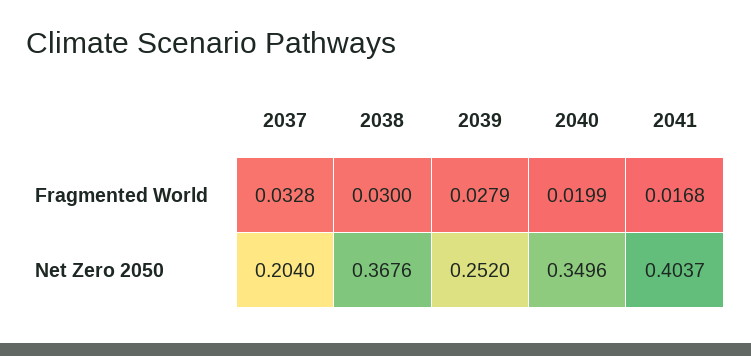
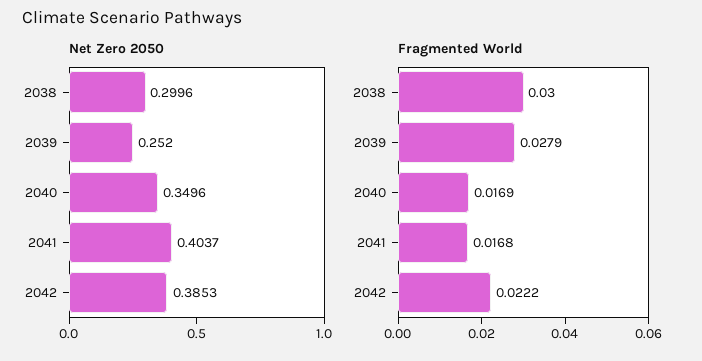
Fragmented World, 2037: 0.0328 -> none
Fragmented World, 2040: 0.0199 -> 0.0169
Net Zero 2050, 2037: 0.204 -> none
Net Zero 2050, 2038: 0.3676 -> 0.2996
Net Zero 2050, 2042: none -> 0.3853
Fragmented World, 2042: none -> 0.0222

